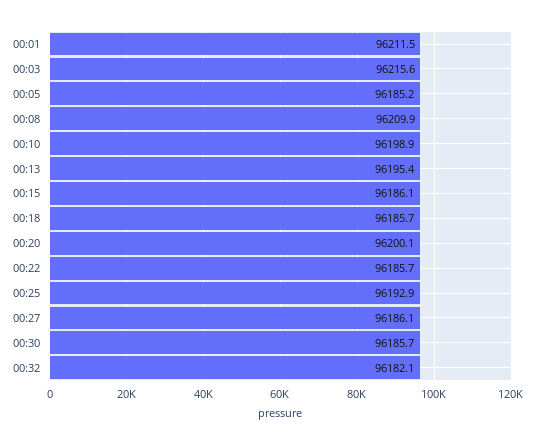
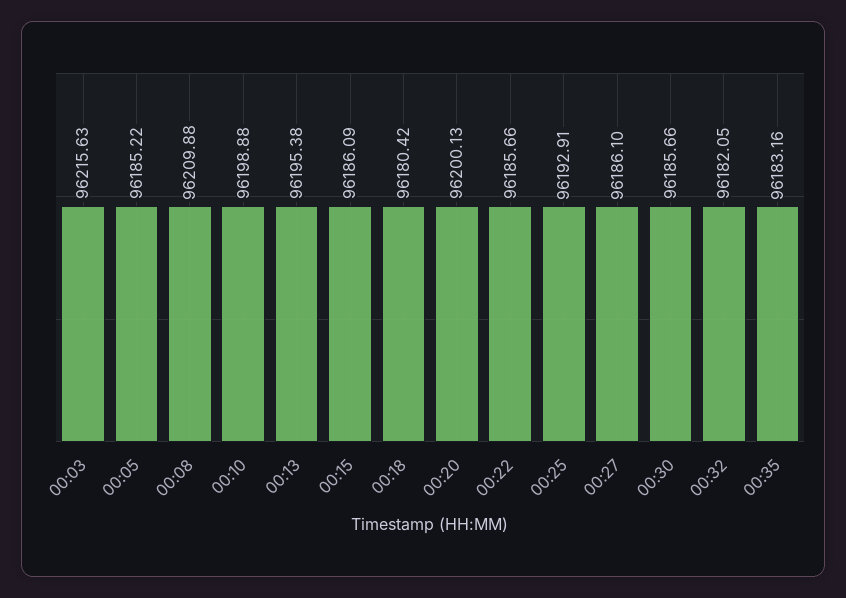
00:01: 96211.5 -> none
00:18: 96185.7 -> 96180.42
00:35: none -> 96183.16

